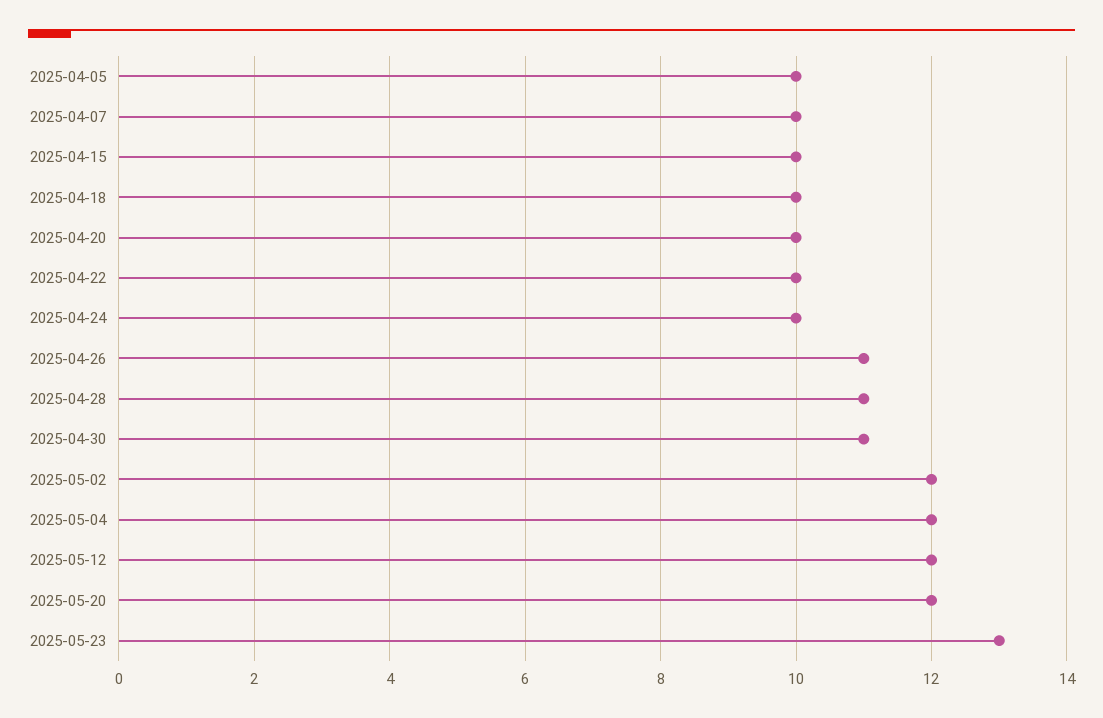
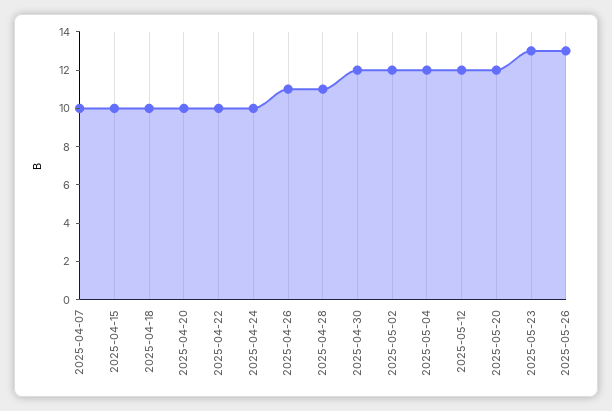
2025-04-05: 10 -> none
2025-04-30: 11 -> 12
2025-05-26: none -> 13

